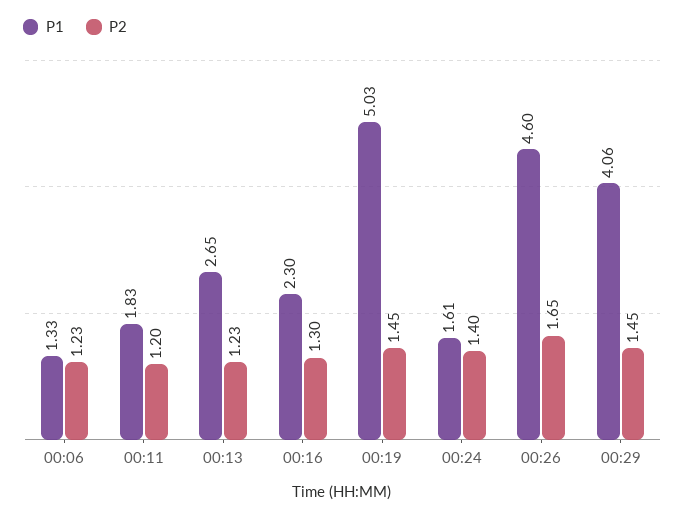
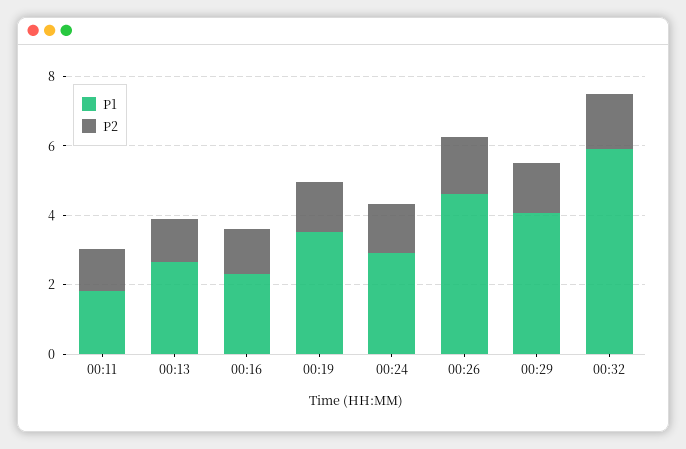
P1, 00:06: 1.33 -> none
P2, 00:06: 1.23 -> none
P1, 00:19: 5.03 -> 3.5
P1, 00:24: 1.61 -> 3
P1, 00:32: none -> 6
P2, 00:32: none -> 1.5

